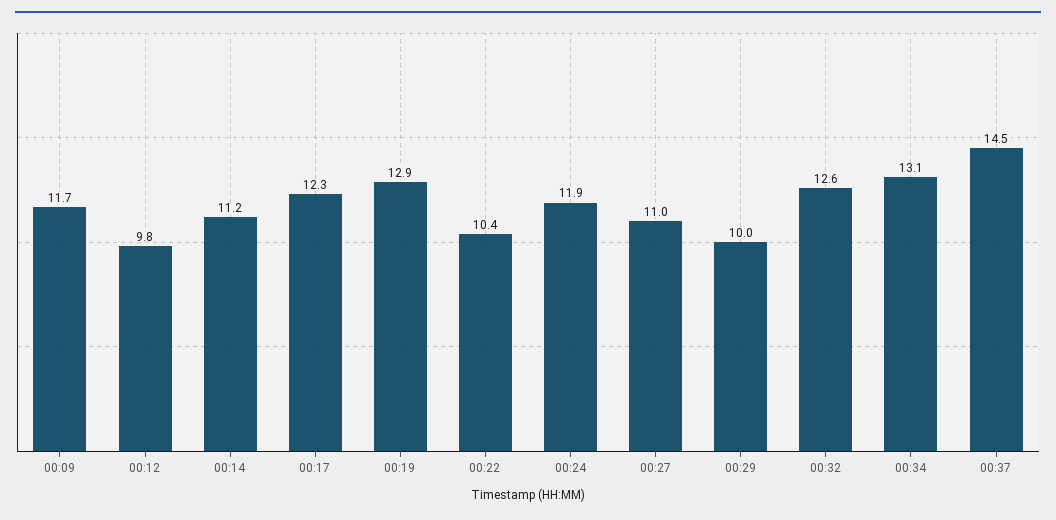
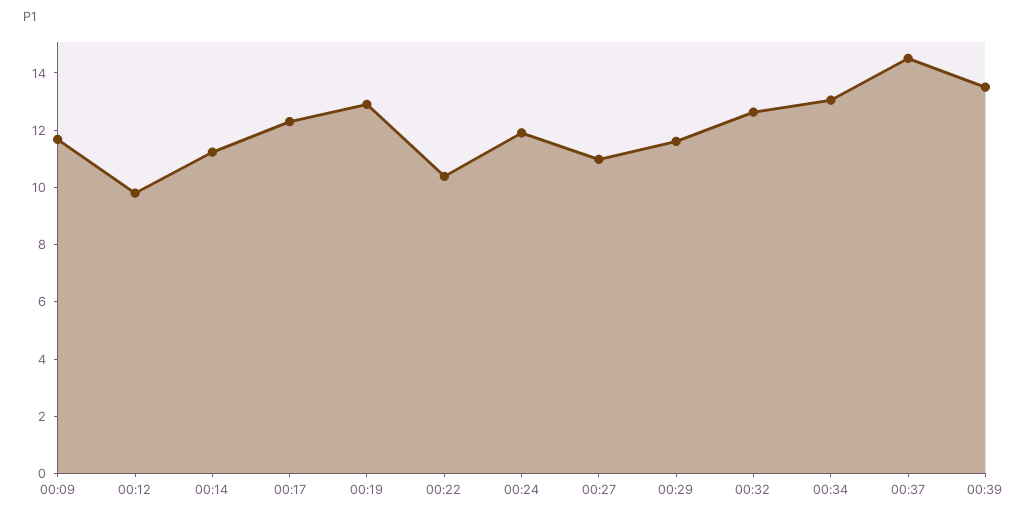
00:29: 10 -> 11.5
00:39: none -> 13.5

